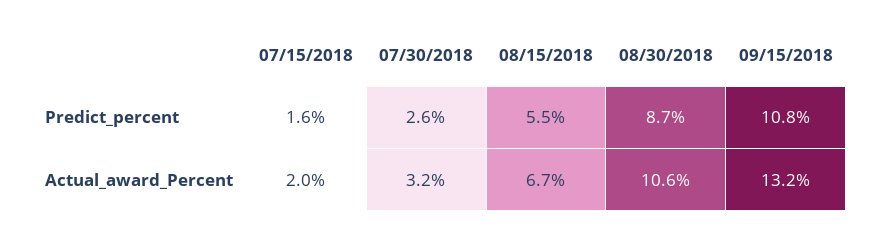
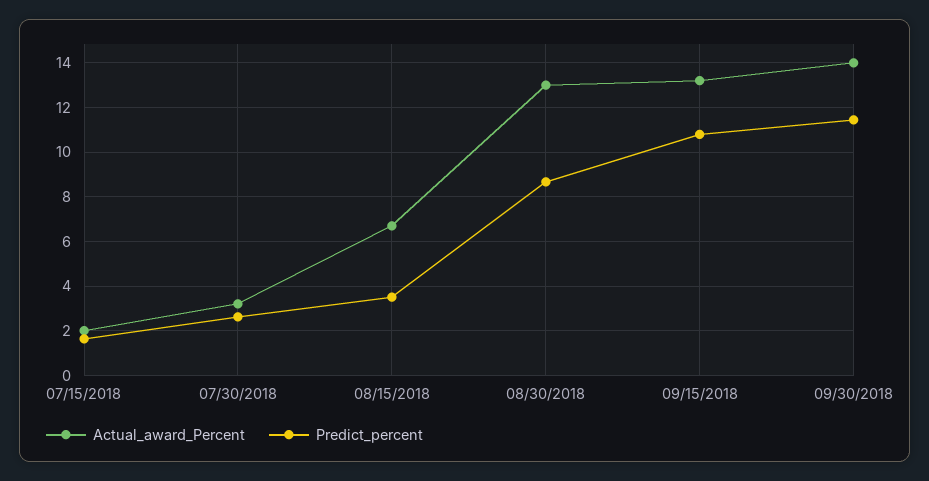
Predict_percent, 08/15/2018: 5.5 -> 3.5
Actual_award_Percent, 08/30/2018: 10.6 -> 13
Actual_award_Percent, 09/30/2018: none -> 14
Predict_percent, 09/30/2018: none -> 11.5

